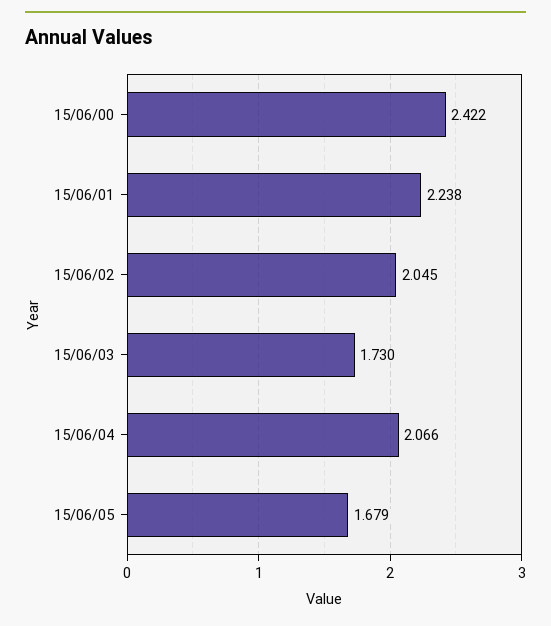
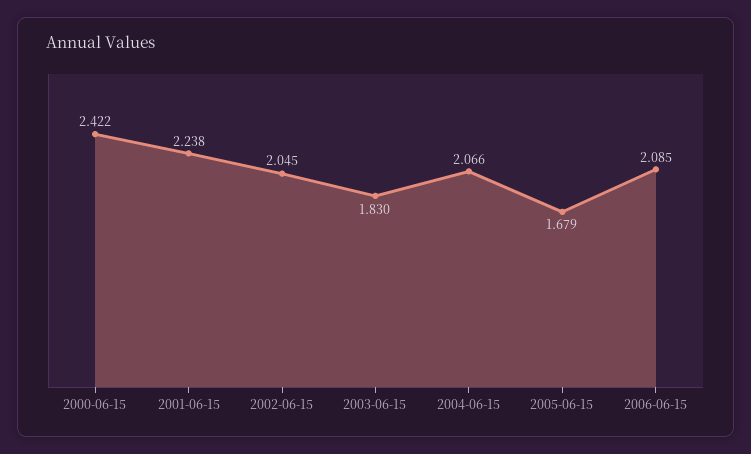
15/06/03: 1.73 -> 1.83
2006-06-15: none -> 2.085

